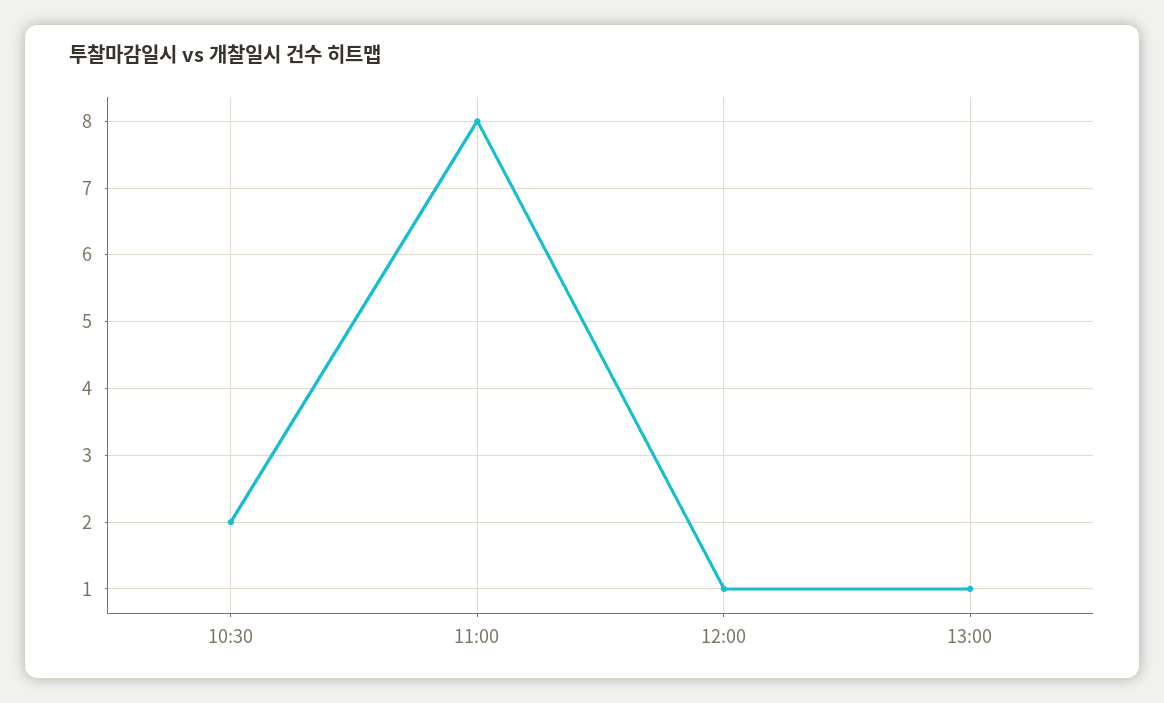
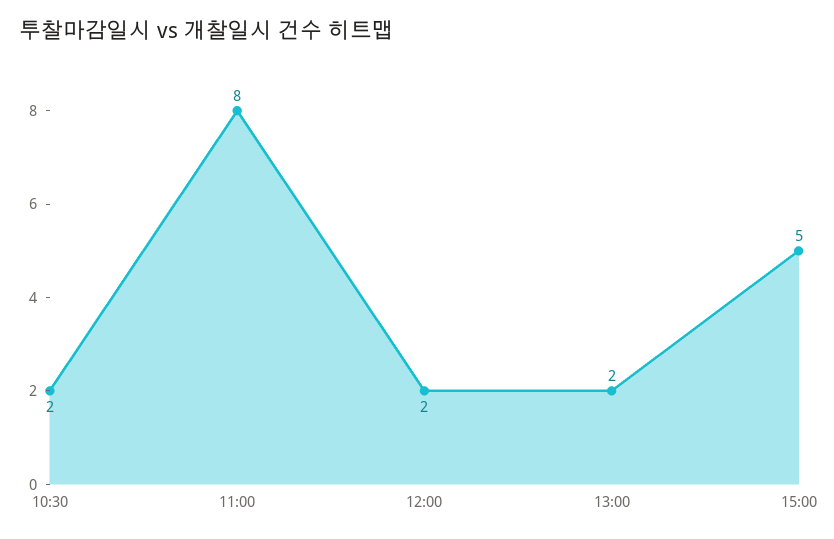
12:00: 1 -> 2
13:00: 1 -> 2
15:00: none -> 5

